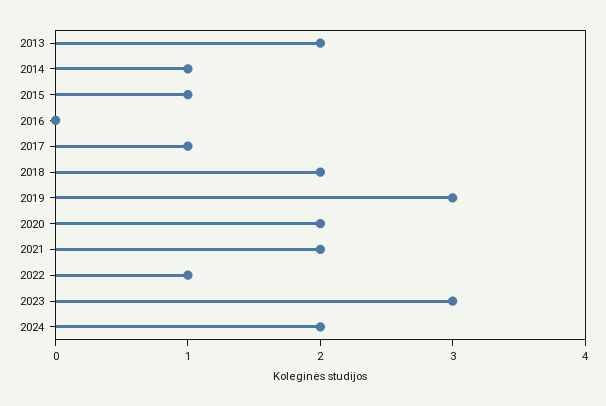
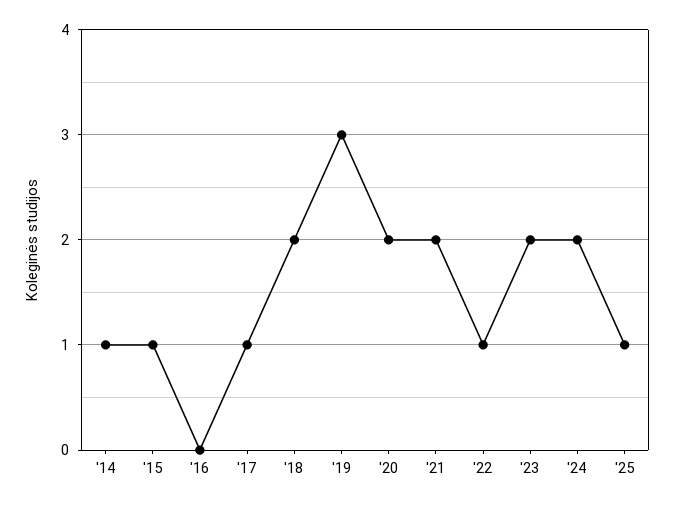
2013: 2 -> none
2023: 3 -> 2
'25: none -> 1

